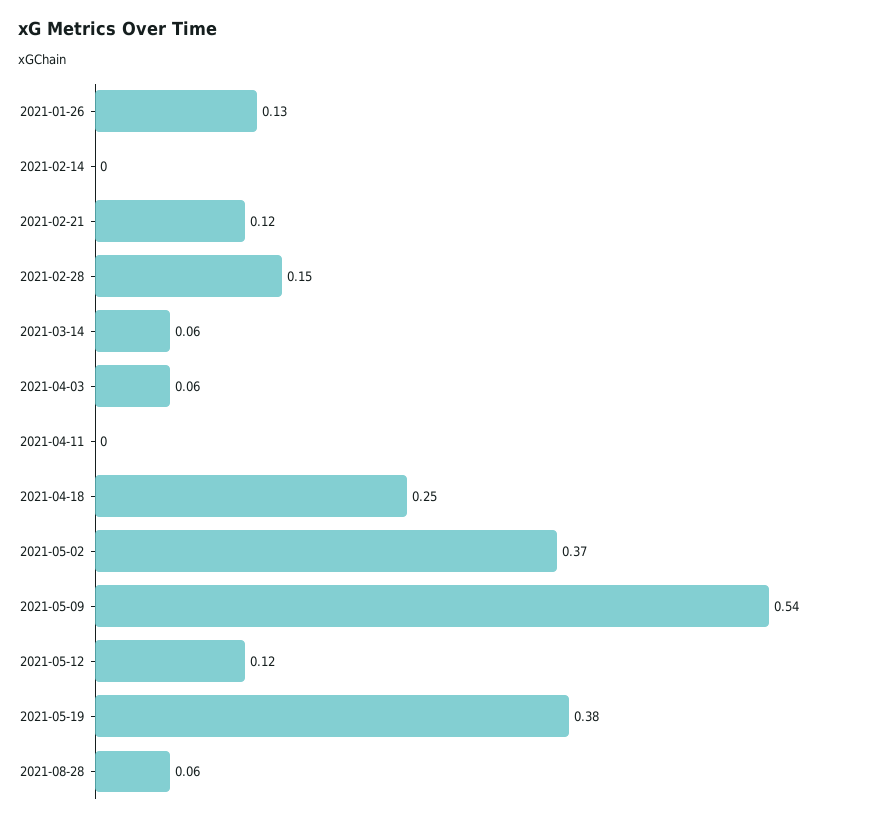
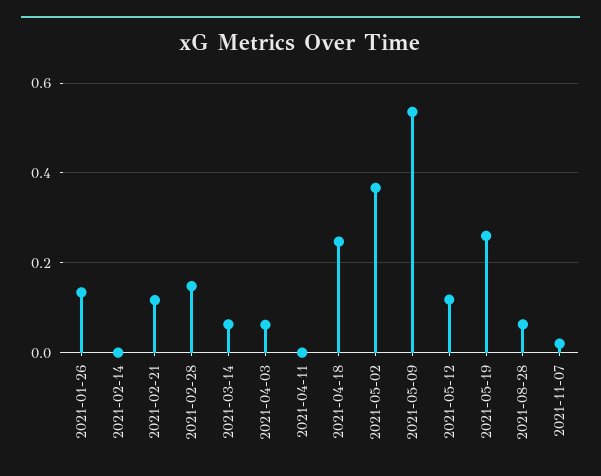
2021-05-19: 0.38 -> 0.26
2021-11-07: none -> 0.02

